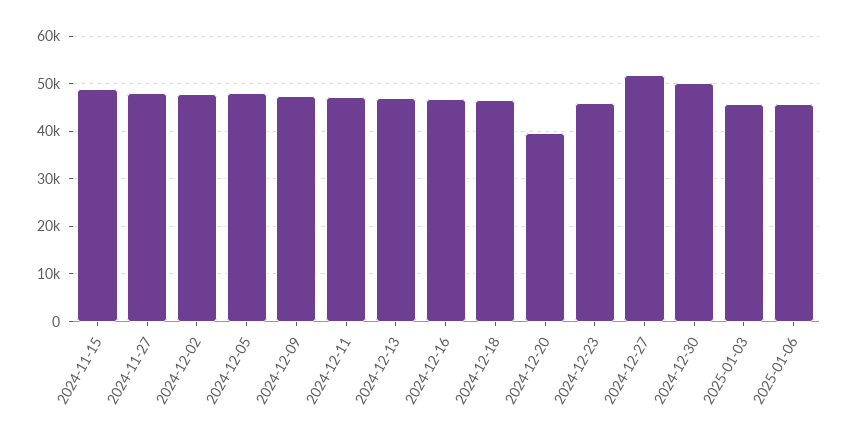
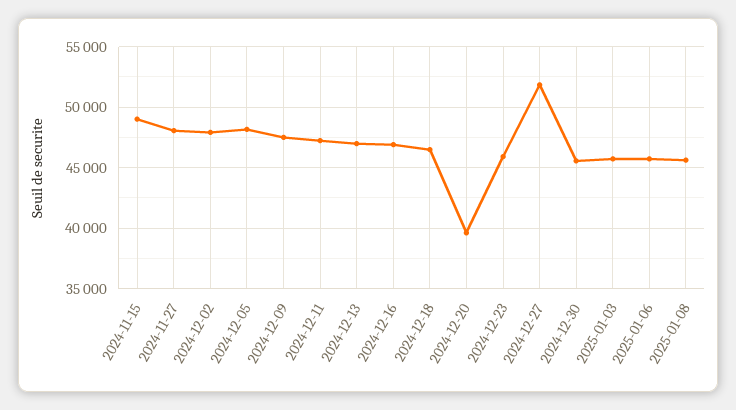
2024-12-30: 50000 -> 45500
2025-01-08: none -> 45500

